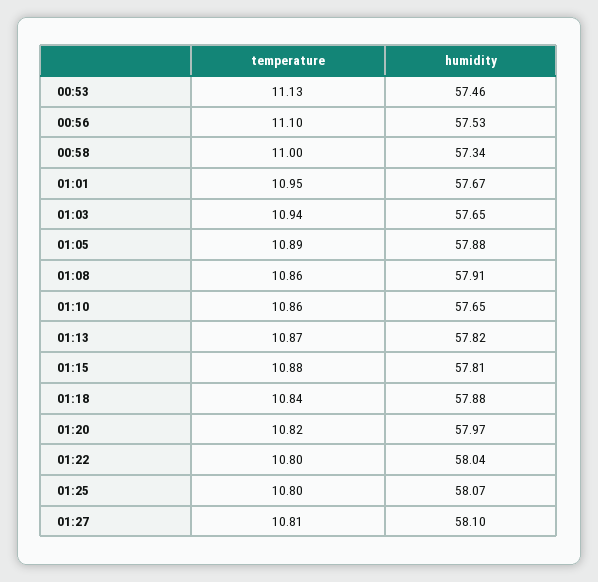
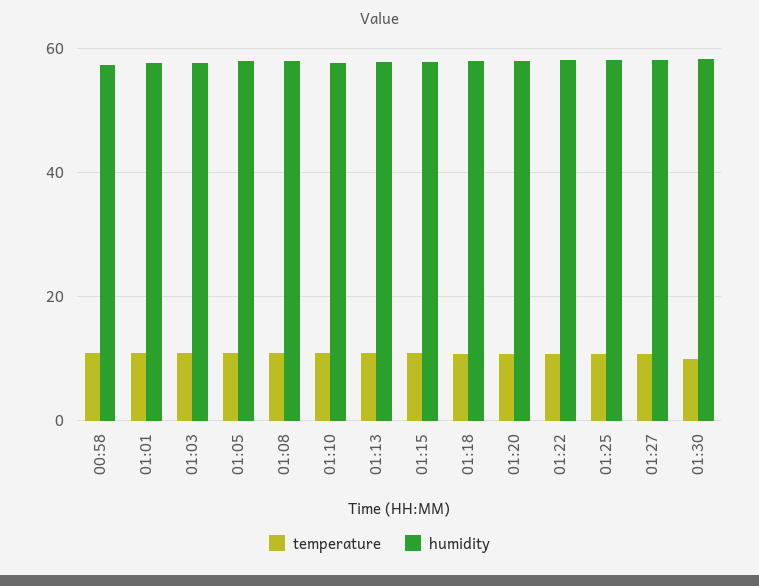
temperature, 00:53: 11.13 -> none
humidity, 00:53: 57.46 -> none
temperature, 00:56: 11.1 -> none
humidity, 00:56: 57.53 -> none
temperature, 01:30: none -> 10
humidity, 01:30: none -> 58

